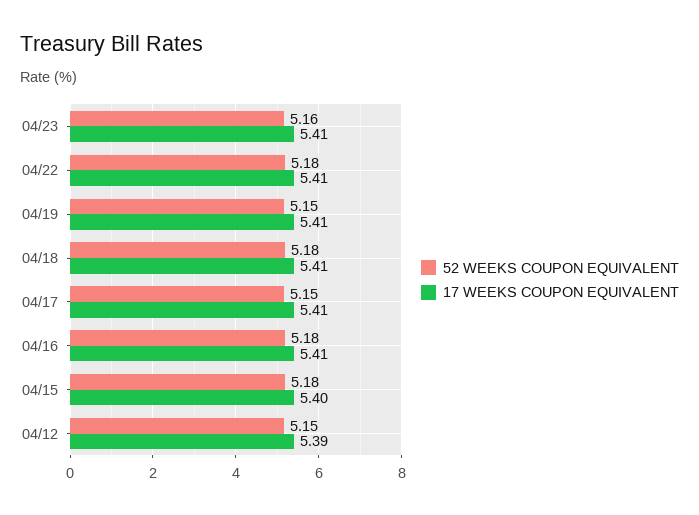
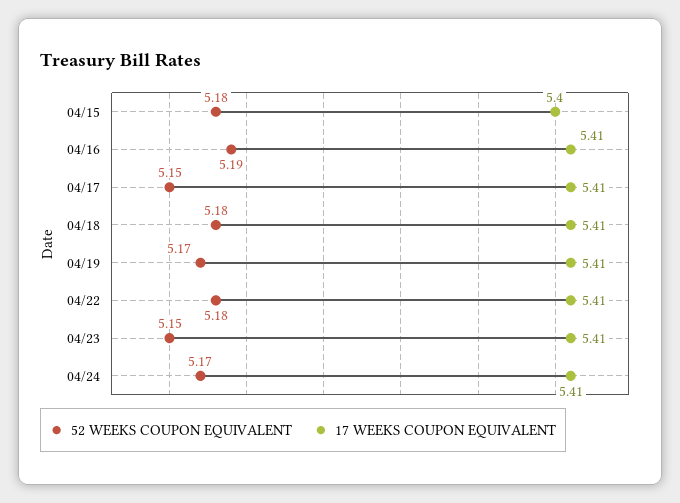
52 WEEKS COUPON EQUIVALENT, 04/23: 5.16 -> 5.15
52 WEEKS COUPON EQUIVALENT, 04/19: 5.15 -> 5.17
52 WEEKS COUPON EQUIVALENT, 04/16: 5.18 -> 5.19
52 WEEKS COUPON EQUIVALENT, 04/12: 5.15 -> none
17 WEEKS COUPON EQUIVALENT, 04/12: 5.39 -> none
52 WEEKS COUPON EQUIVALENT, 04/24: none -> 5.17
17 WEEKS COUPON EQUIVALENT, 04/24: none -> 5.41

